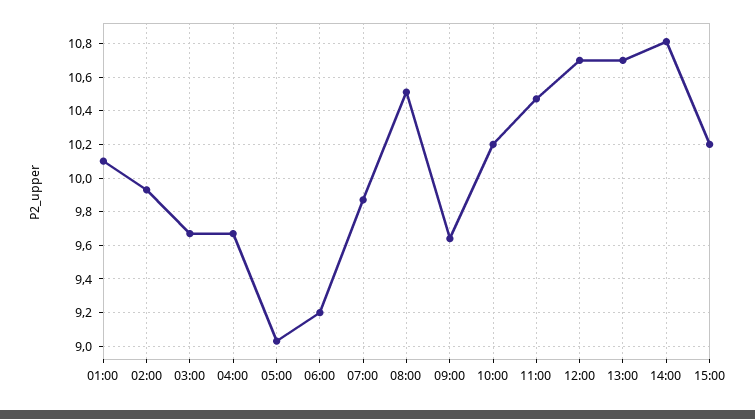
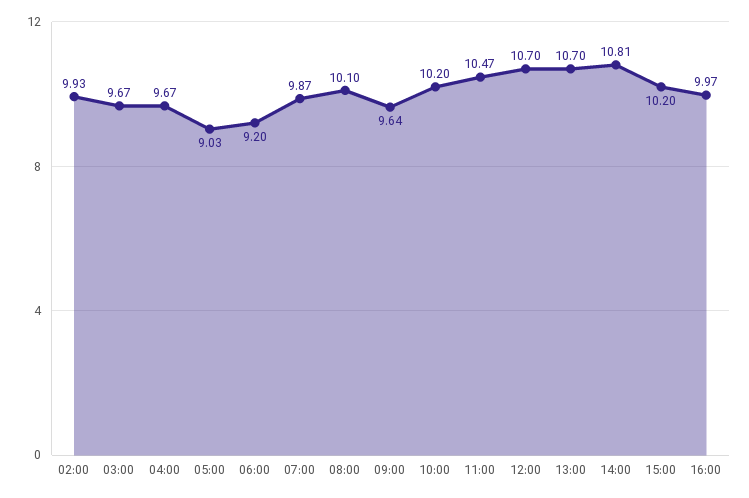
01:00: 10.1 -> none
08:00: 10.5 -> 10.1
16:00: none -> 9.97

